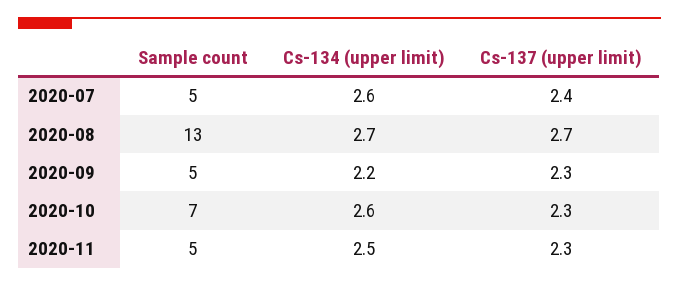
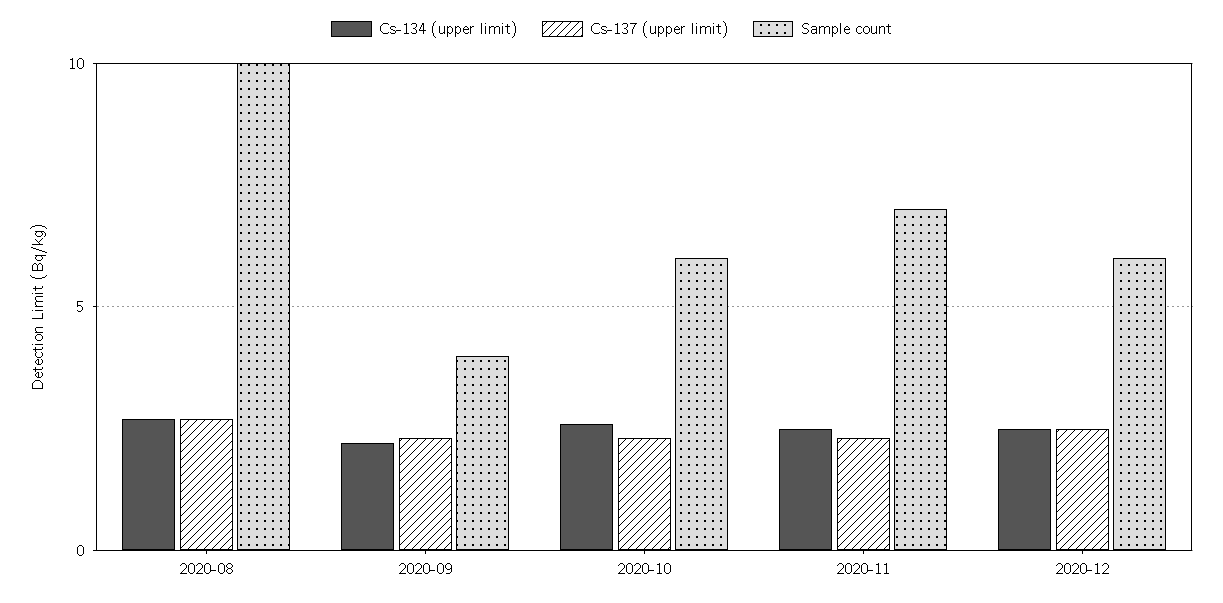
Sample count, 2020-07: 5 -> none
Cs-134 (upper limit), 2020-07: 2.6 -> none
Cs-137 (upper limit), 2020-07: 2.4 -> none
Sample count, 2020-08: 13 -> 10
Sample count, 2020-09: 5 -> 4
Sample count, 2020-10: 7 -> 6
Sample count, 2020-11: 5 -> 7
Cs-134 (upper limit), 2020-12: none -> 2.5
Cs-137 (upper limit), 2020-12: none -> 2.5
Sample count, 2020-12: none -> 6

